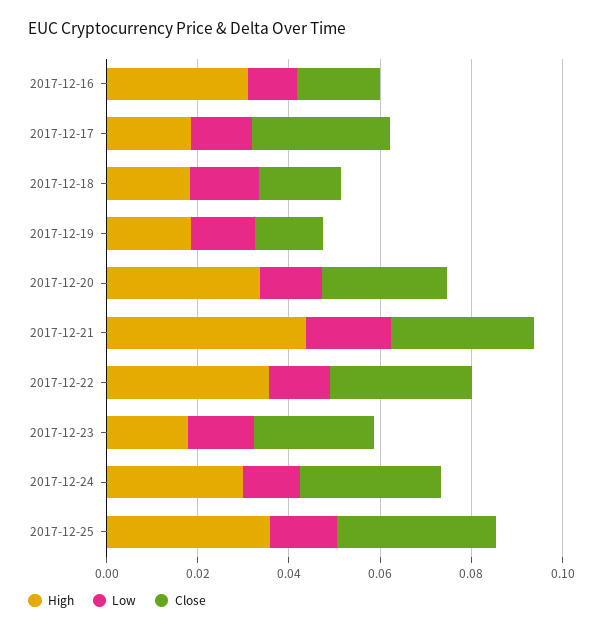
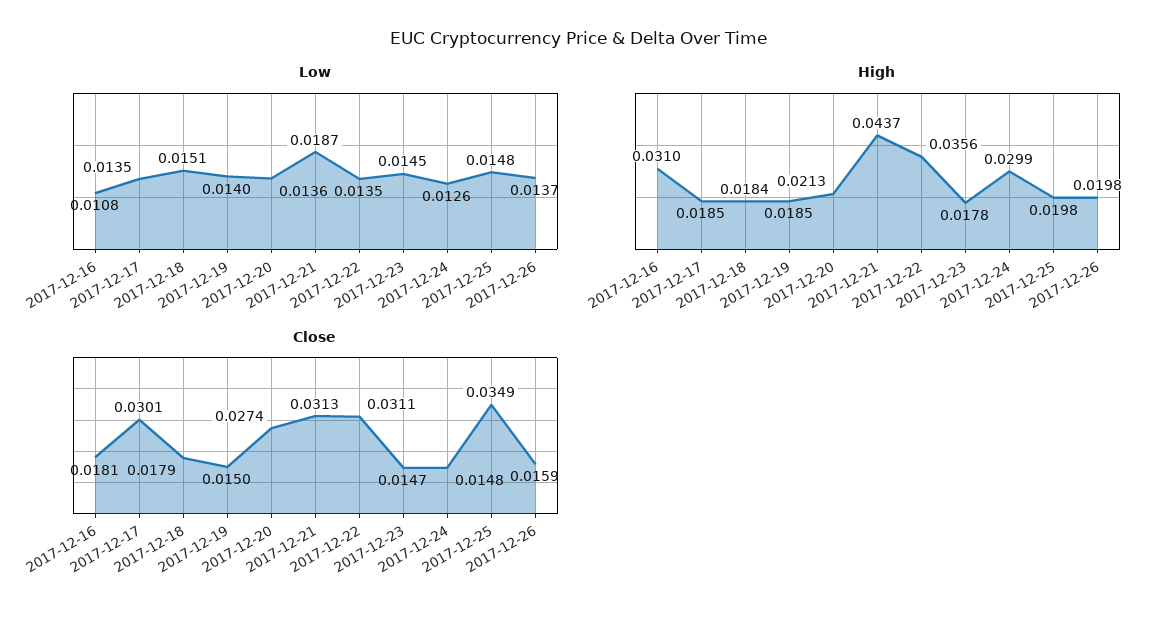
High, 2017-12-20: 0.035 -> 0.0213
Close, 2017-12-23: 0.025 -> 0.0147
Close, 2017-12-24: 0.03 -> 0.0148
High, 2017-12-25: 0.035 -> 0.0198
Low, 2017-12-26: none -> 0.0137
High, 2017-12-26: none -> 0.0198
Close, 2017-12-26: none -> 0.0159

